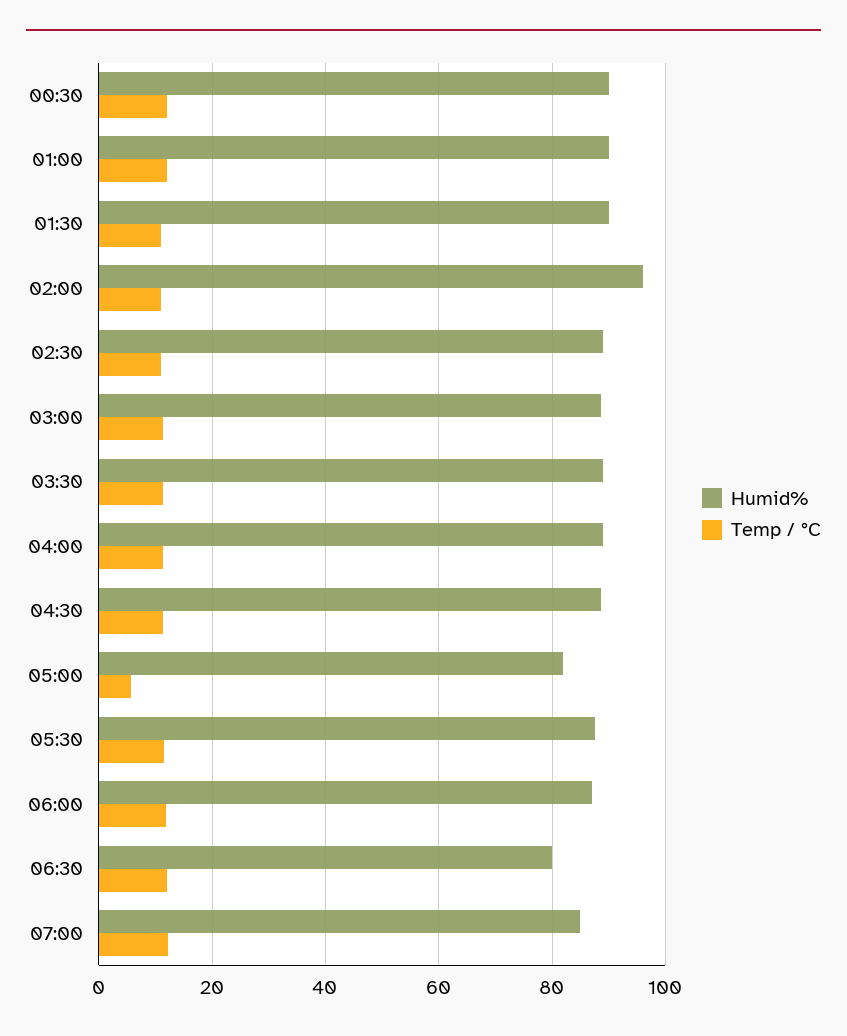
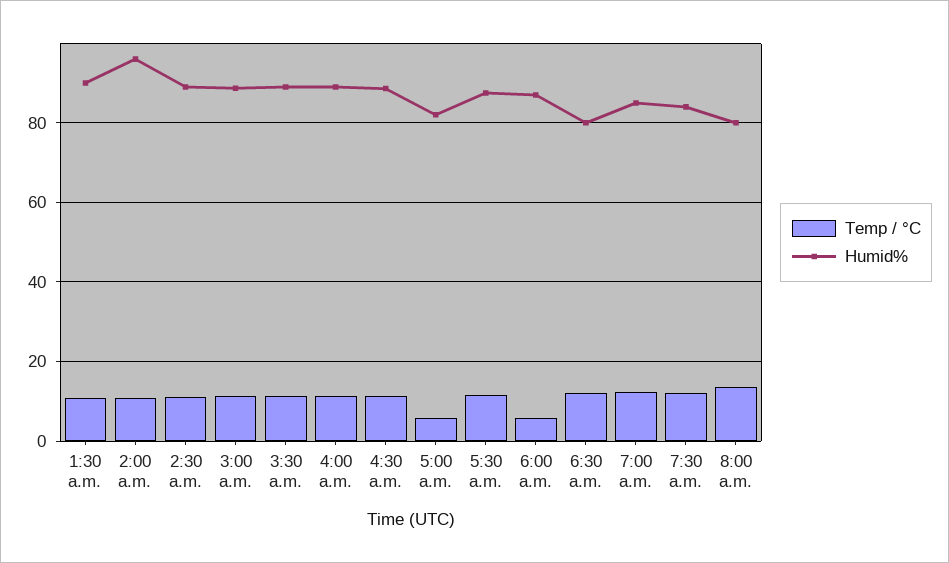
Humid%, 00:30: 90 -> none
Temp / °C, 00:30: 12 -> none
Humid%, 01:00: 90 -> none
Temp / °C, 01:00: 12 -> none
Temp / °C, 06:00: 12 -> 6
Temp / °C, 7:30 a.m.: none -> 12
Humid%, 7:30 a.m.: none -> 84
Temp / °C, 8:00 a.m.: none -> 14
Humid%, 8:00 a.m.: none -> 80

